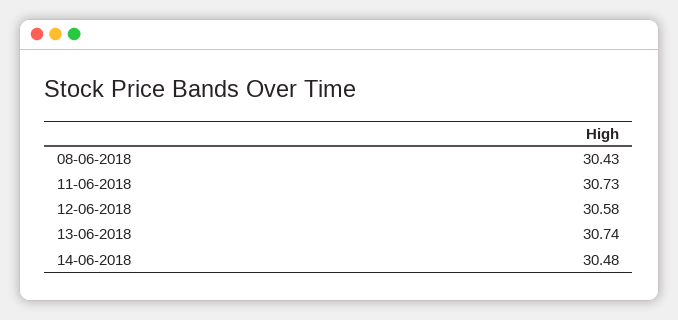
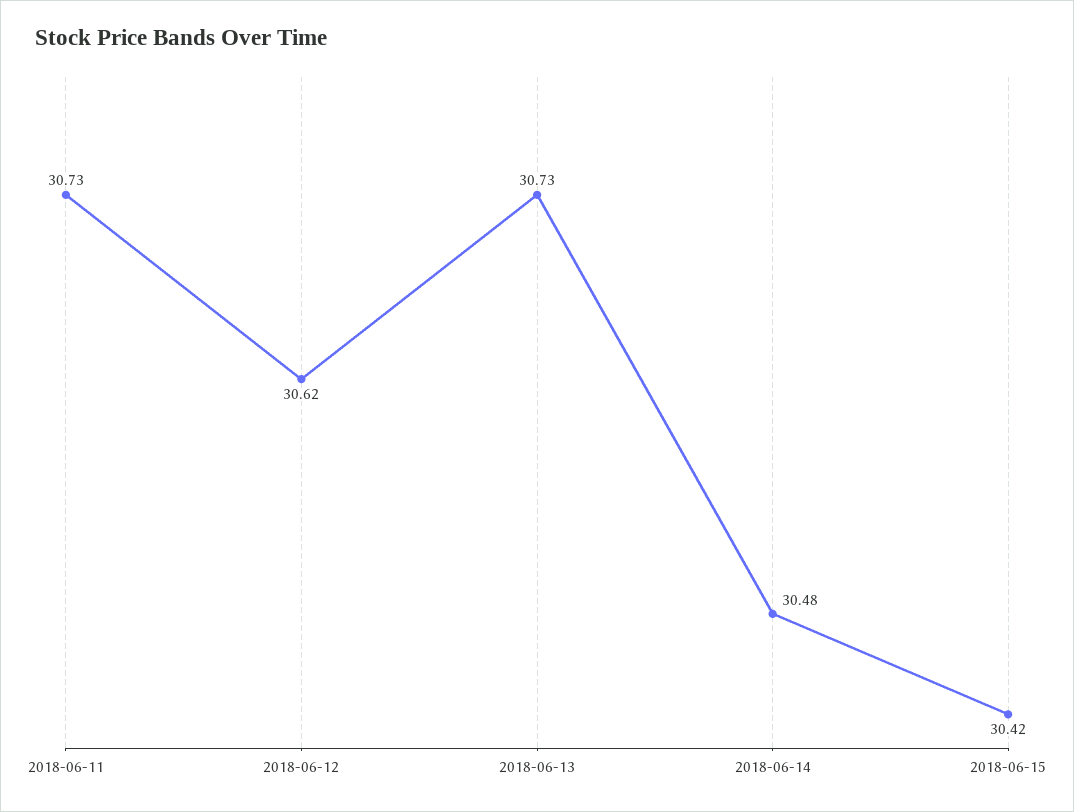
08-06-2018: 30.43 -> none
12-06-2018: 30.58 -> 30.62
13-06-2018: 30.74 -> 30.73
2018-06-15: none -> 30.42

